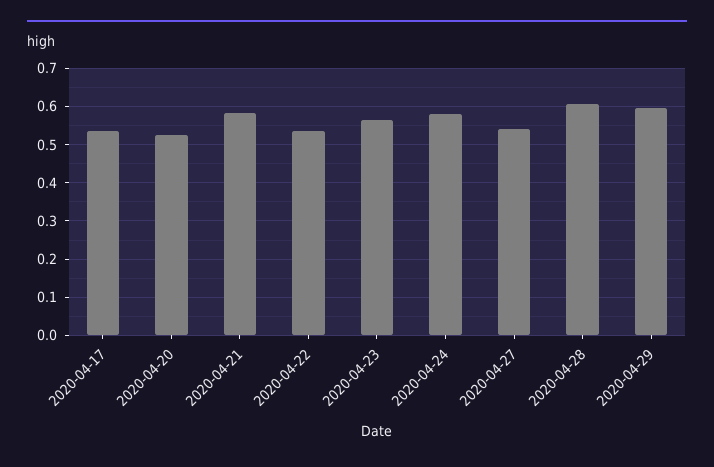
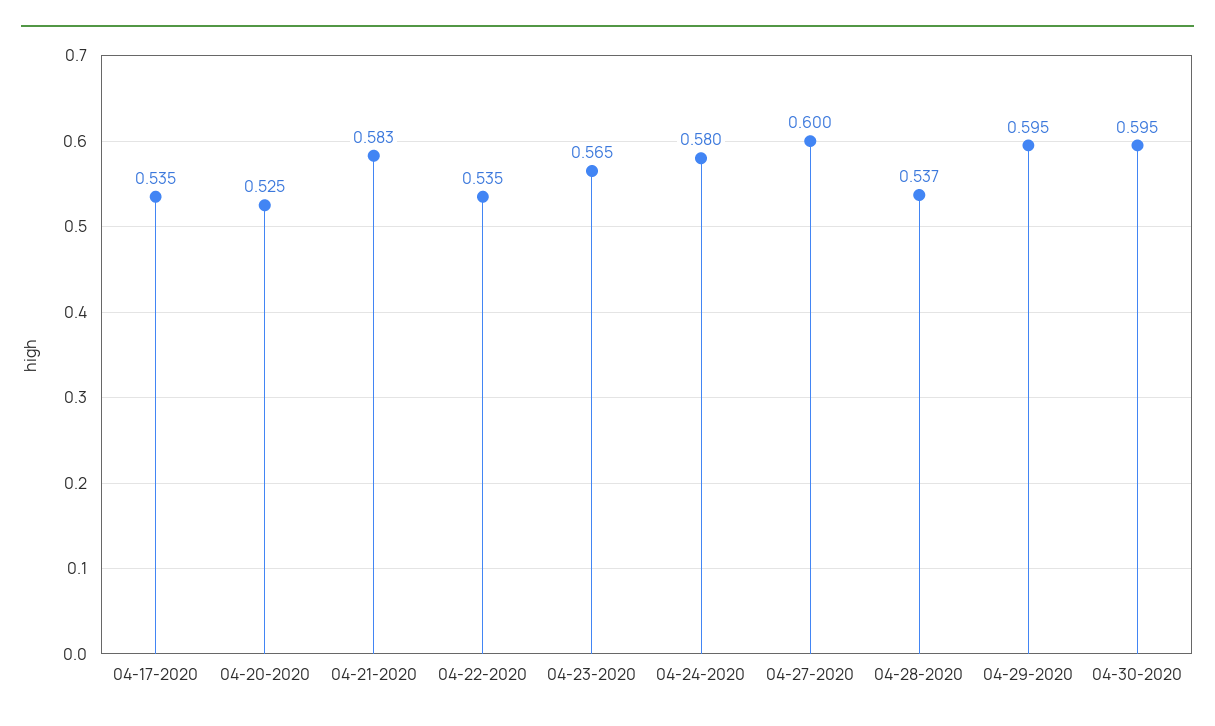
2020-04-27: 0.54 -> 0.6
2020-04-28: 0.6 -> 0.537
04-30-2020: none -> 0.595

